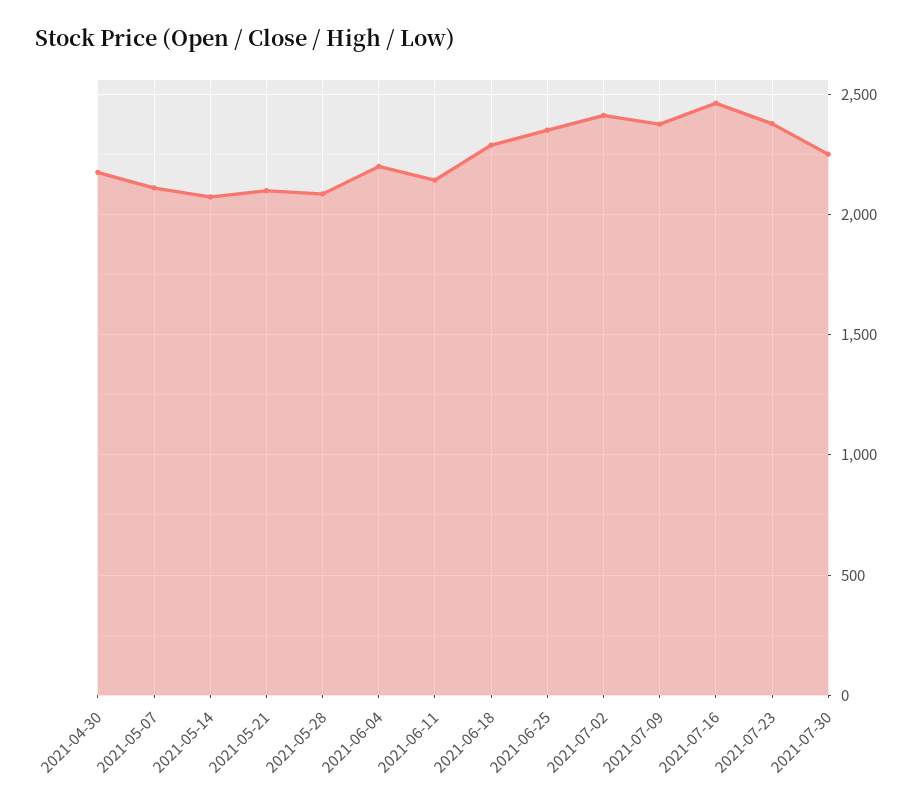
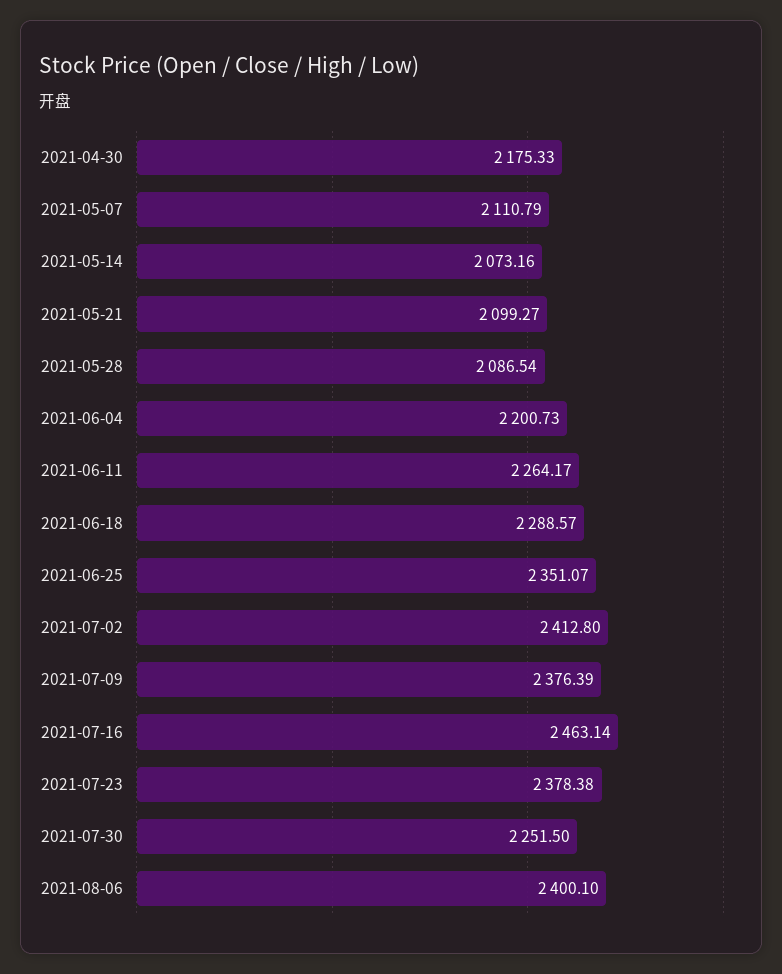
2021-06-11: 2150 -> 2264.17
2021-08-06: none -> 2400.1

